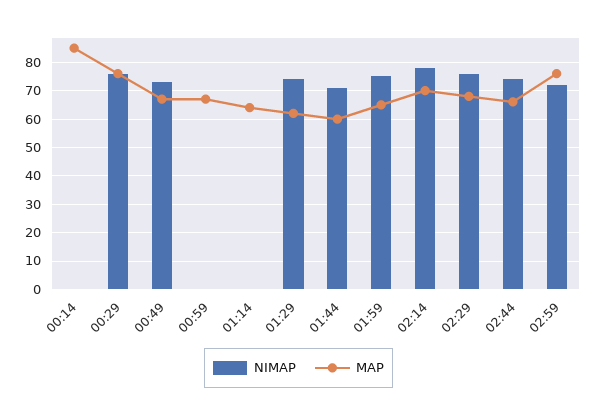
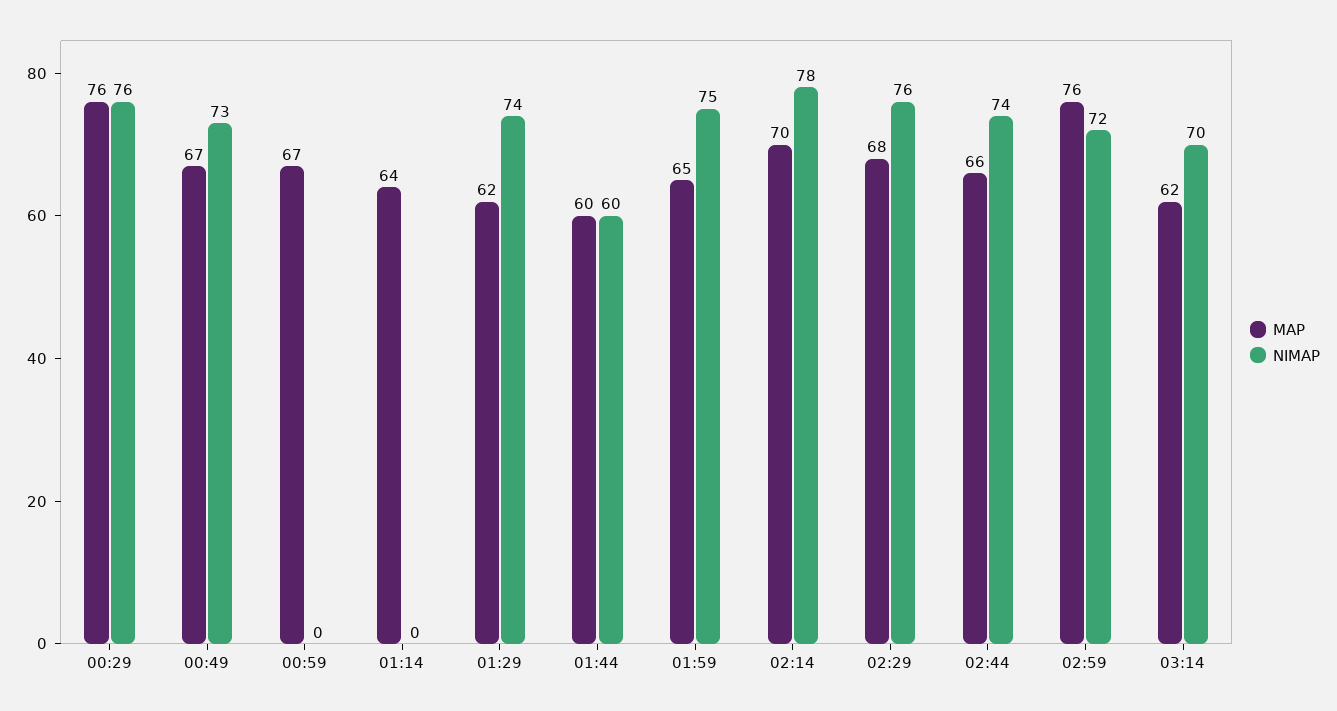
NIMAP, 00:14: 0 -> none
MAP, 00:14: 85 -> none
NIMAP, 01:44: 70 -> 60
MAP, 03:14: none -> 62
NIMAP, 03:14: none -> 70

